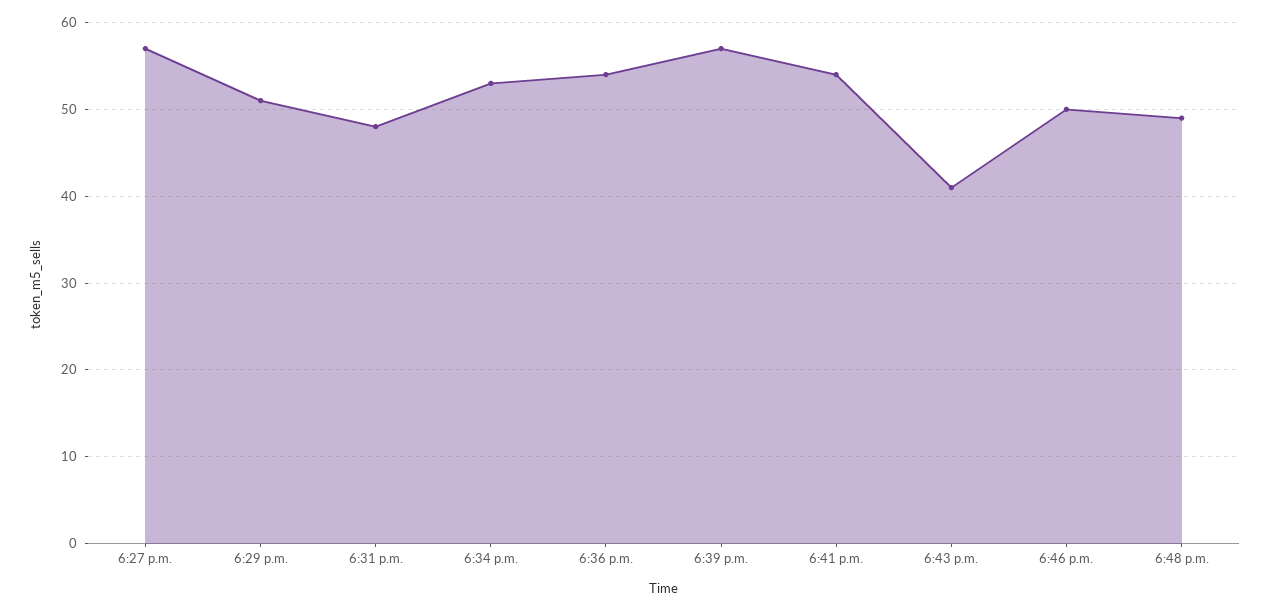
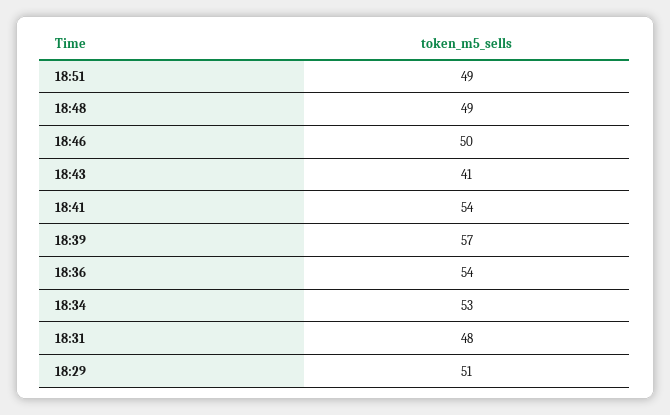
6:27 p.m.: 57 -> none
18:51: none -> 49

